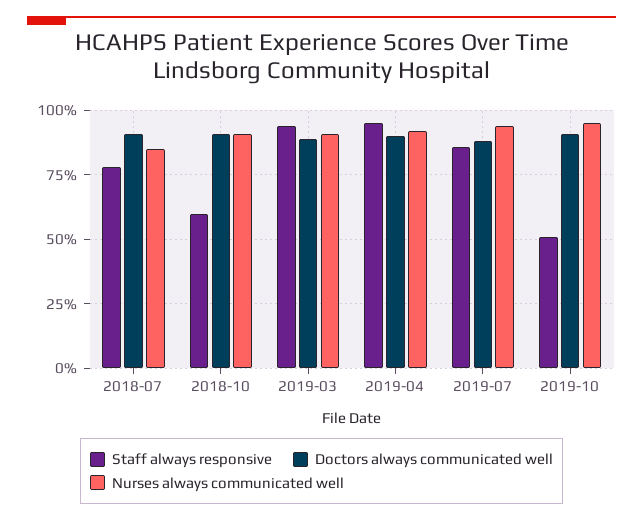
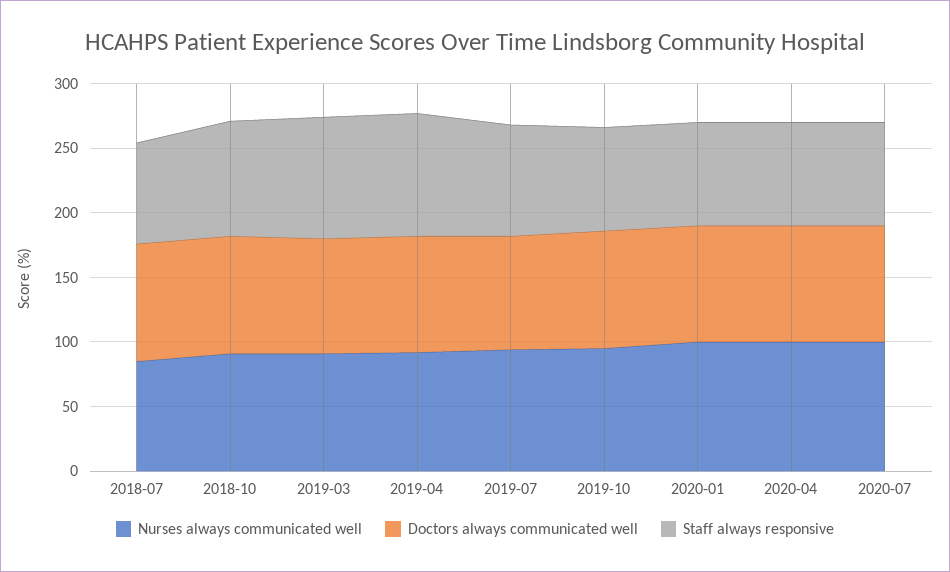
Staff always responsive, 2018-10: 60 -> 90
Staff always responsive, 2019-10: 50 -> 80
Nurses always communicated well, 2020-01: none -> 100
Doctors always communicated well, 2020-01: none -> 90
Staff always responsive, 2020-01: none -> 80
Nurses always communicated well, 2020-04: none -> 100
Doctors always communicated well, 2020-04: none -> 90
Staff always responsive, 2020-04: none -> 80
Nurses always communicated well, 2020-07: none -> 100
Doctors always communicated well, 2020-07: none -> 90
Staff always responsive, 2020-07: none -> 80

